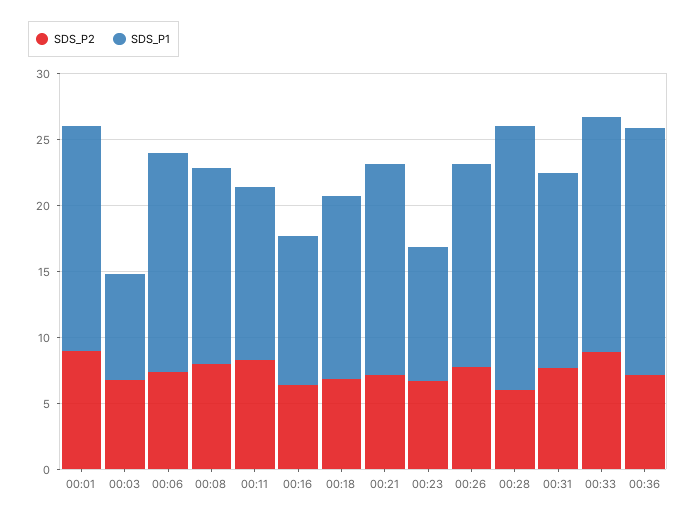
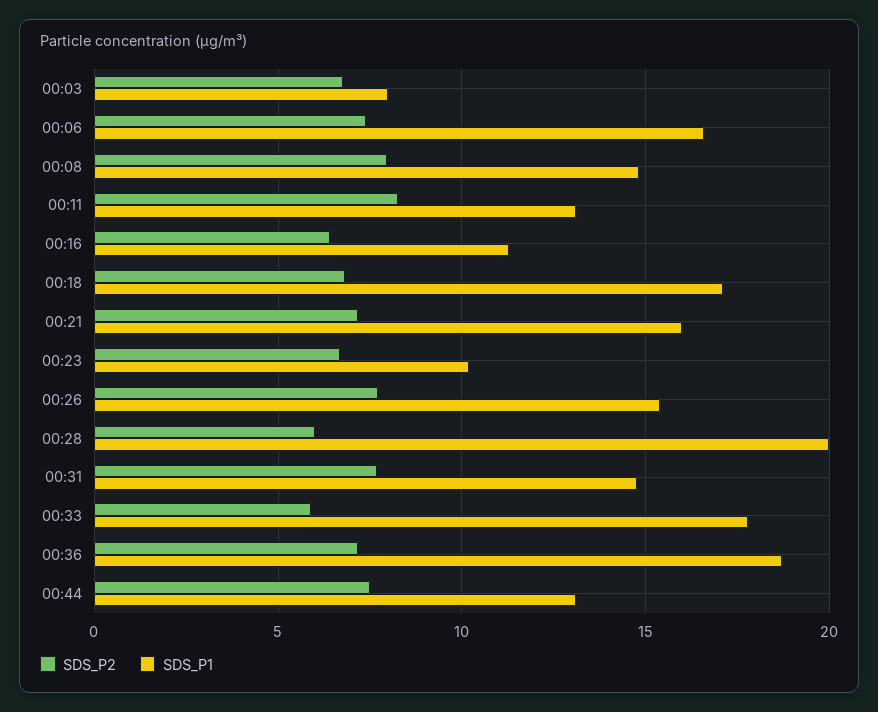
SDS_P2, 00:01: 9 -> none
SDS_P1, 00:01: 17 -> none
SDS_P1, 00:18: 14 -> 17
SDS_P2, 00:33: 9 -> 6
SDS_P2, 00:44: none -> 7.5
SDS_P1, 00:44: none -> 13

